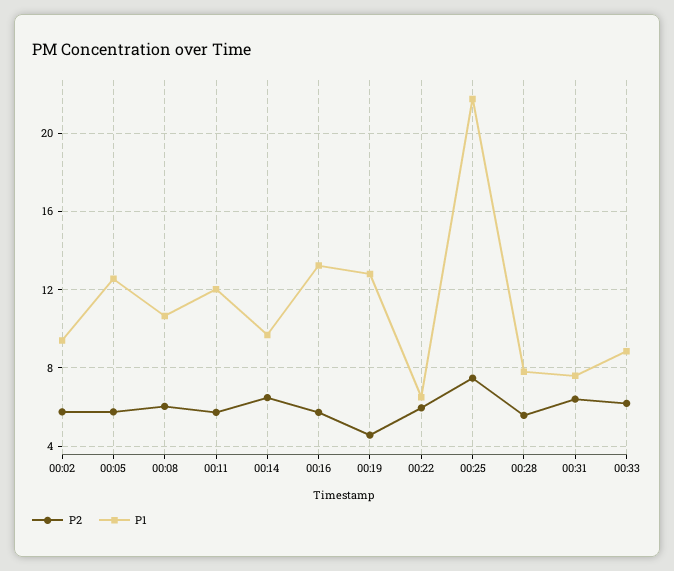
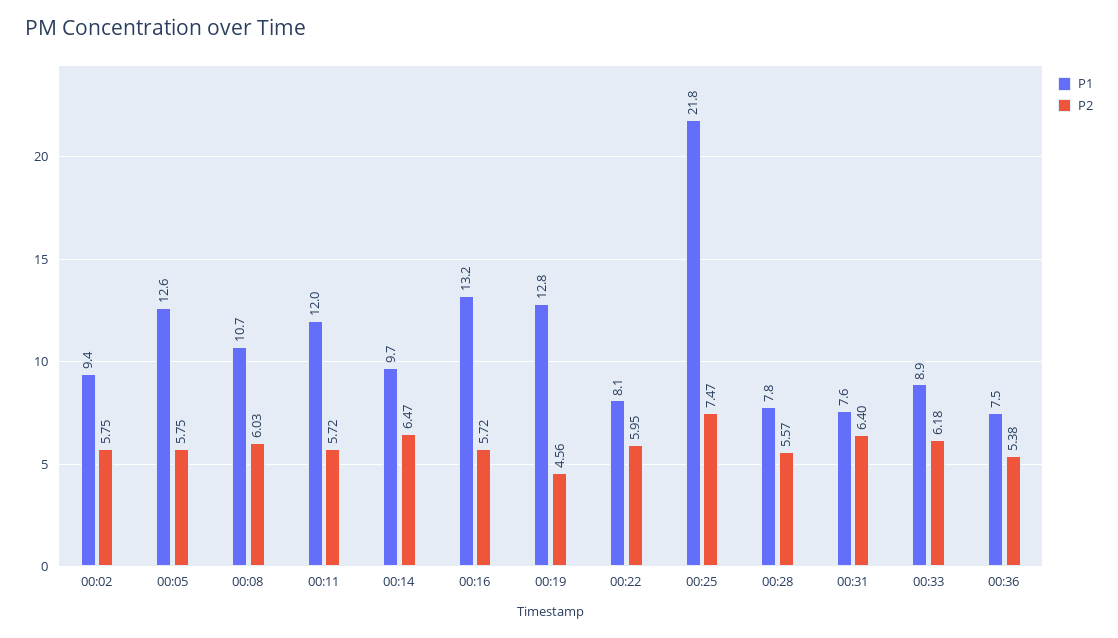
P1, 00:22: 6.5 -> 8.1
P1, 00:36: none -> 7.5
P2, 00:36: none -> 5.38

